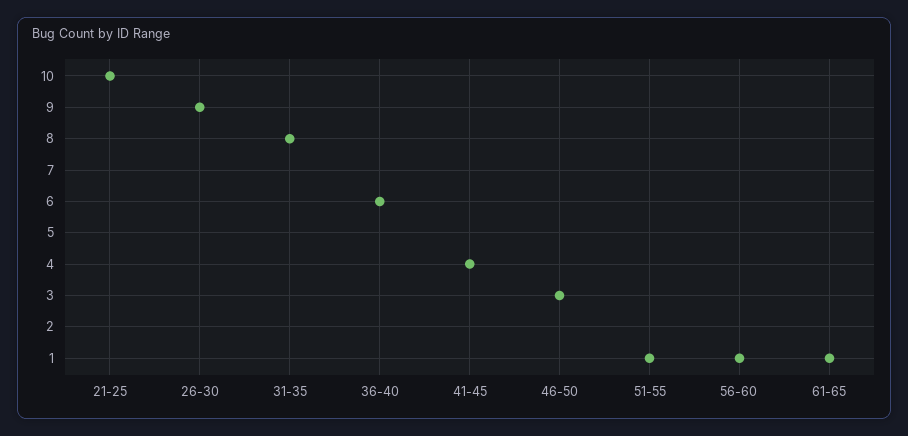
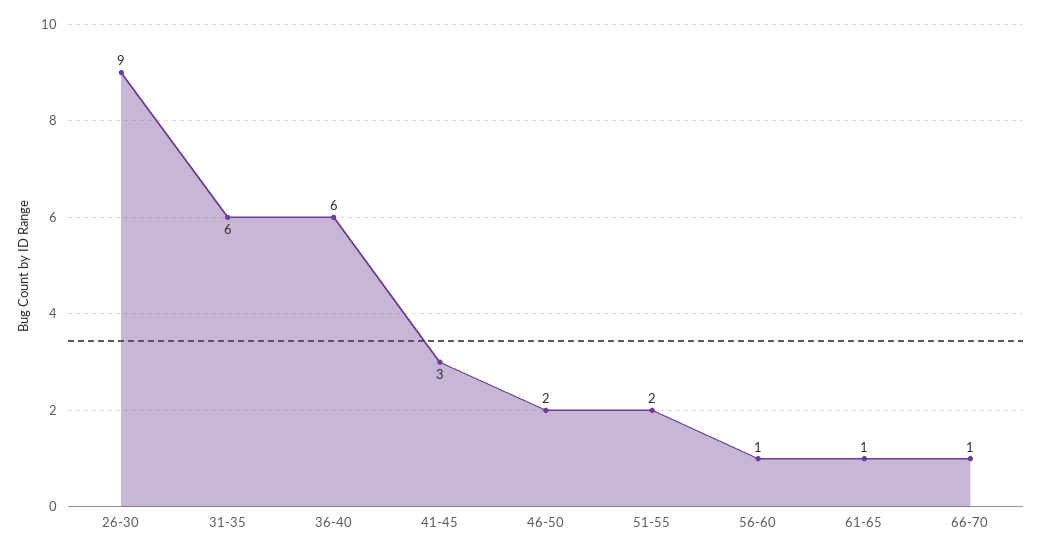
21-25: 10 -> none
31-35: 8 -> 6
41-45: 4 -> 3
46-50: 3 -> 2
51-55: 1 -> 2
66-70: none -> 1

